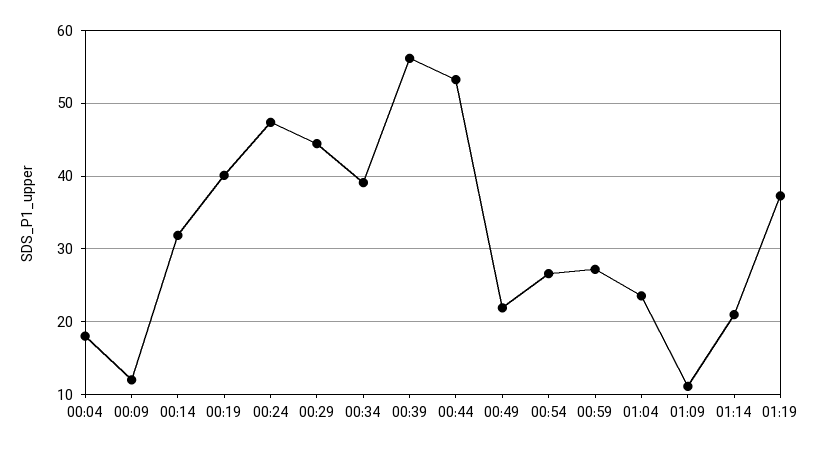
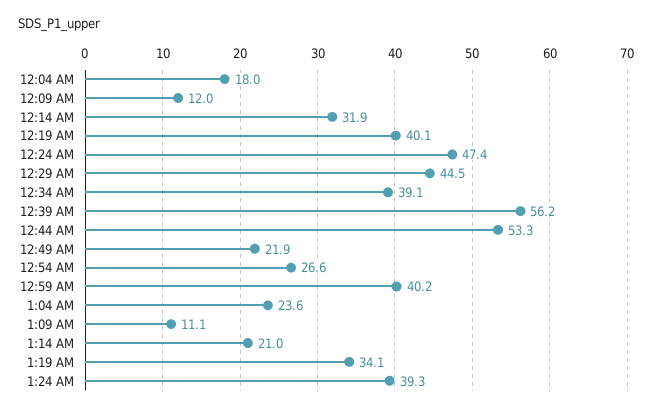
00:59: 27 -> 40.2
01:19: 37 -> 34.1
1:24 AM: none -> 39.3

